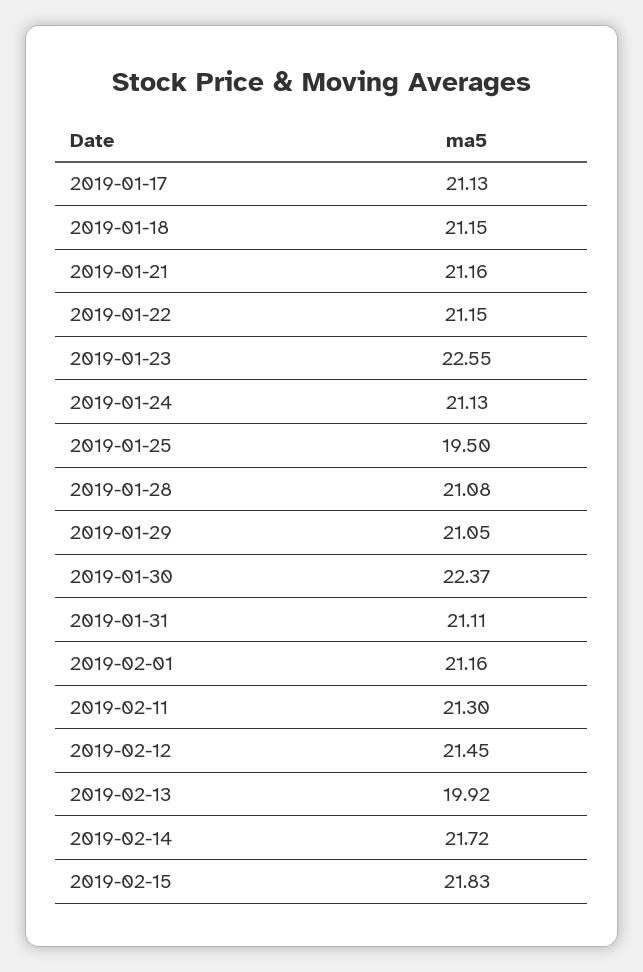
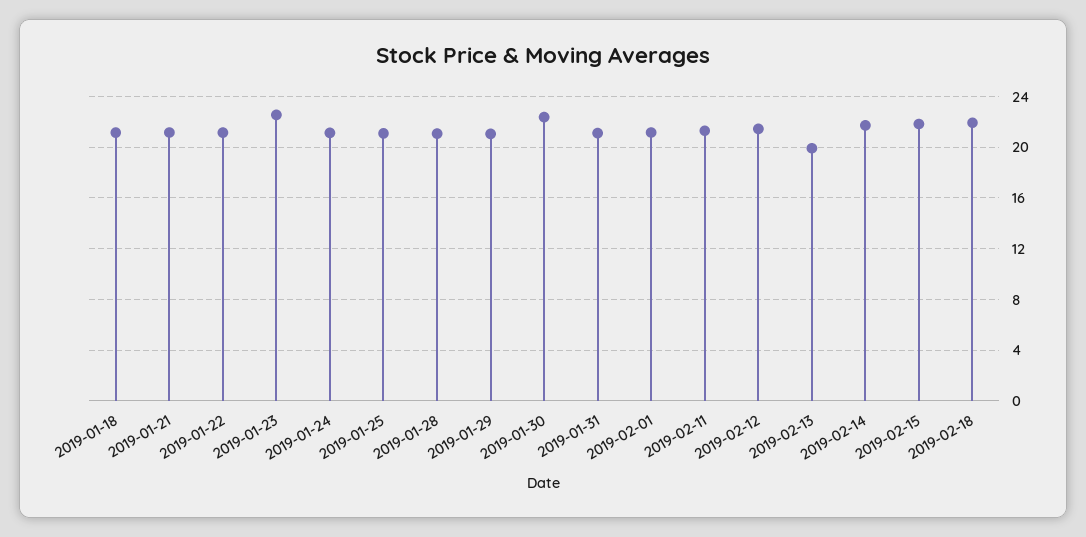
2019-01-17: 21.13 -> none
2019-01-25: 19.5 -> 21
2019-02-18: none -> 22

